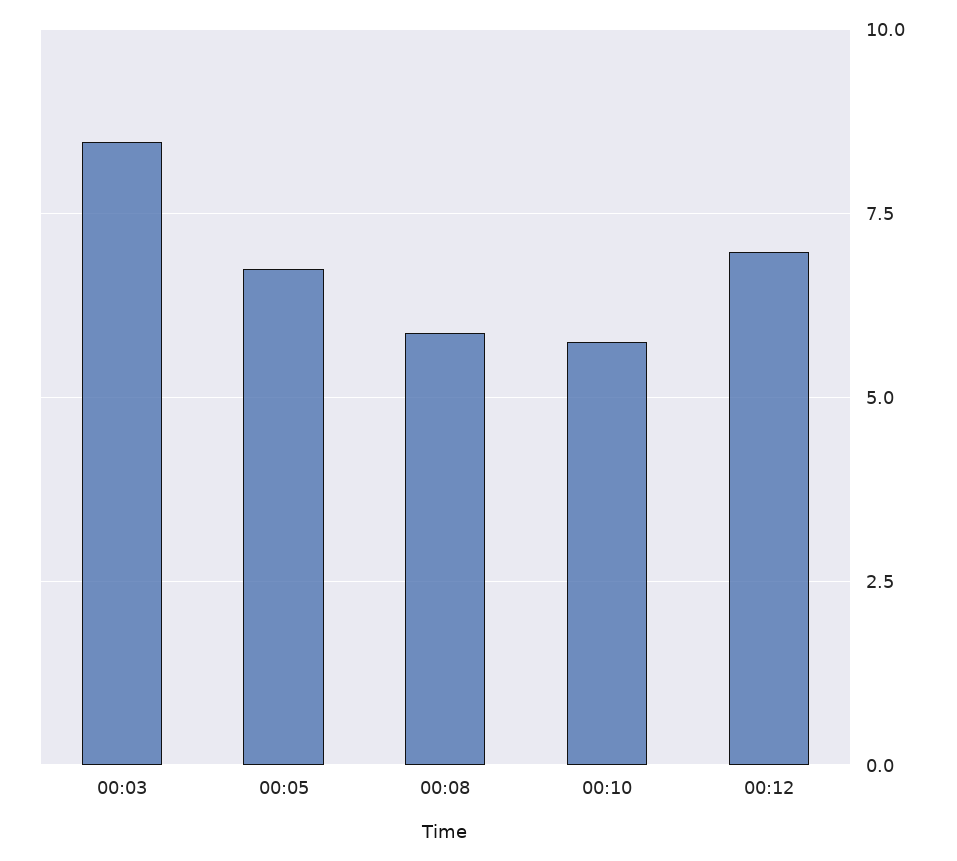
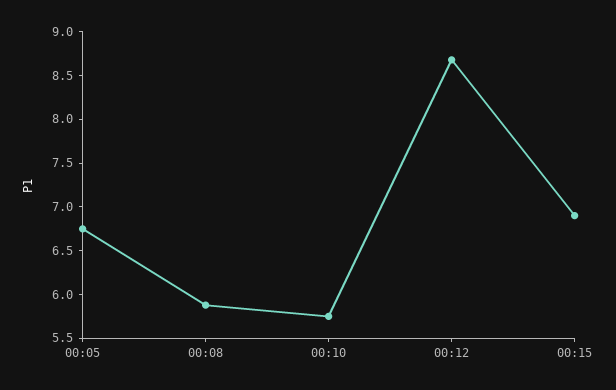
00:03: 8.5 -> none
00:12: 7 -> 8.7
00:15: none -> 6.9

